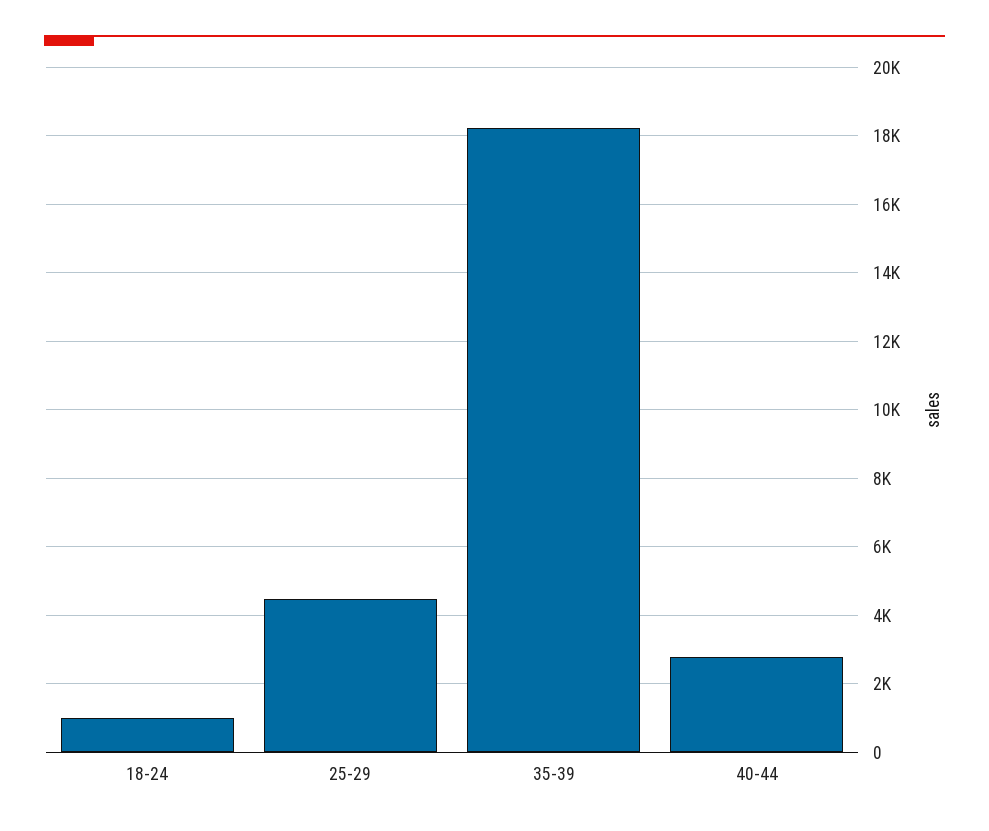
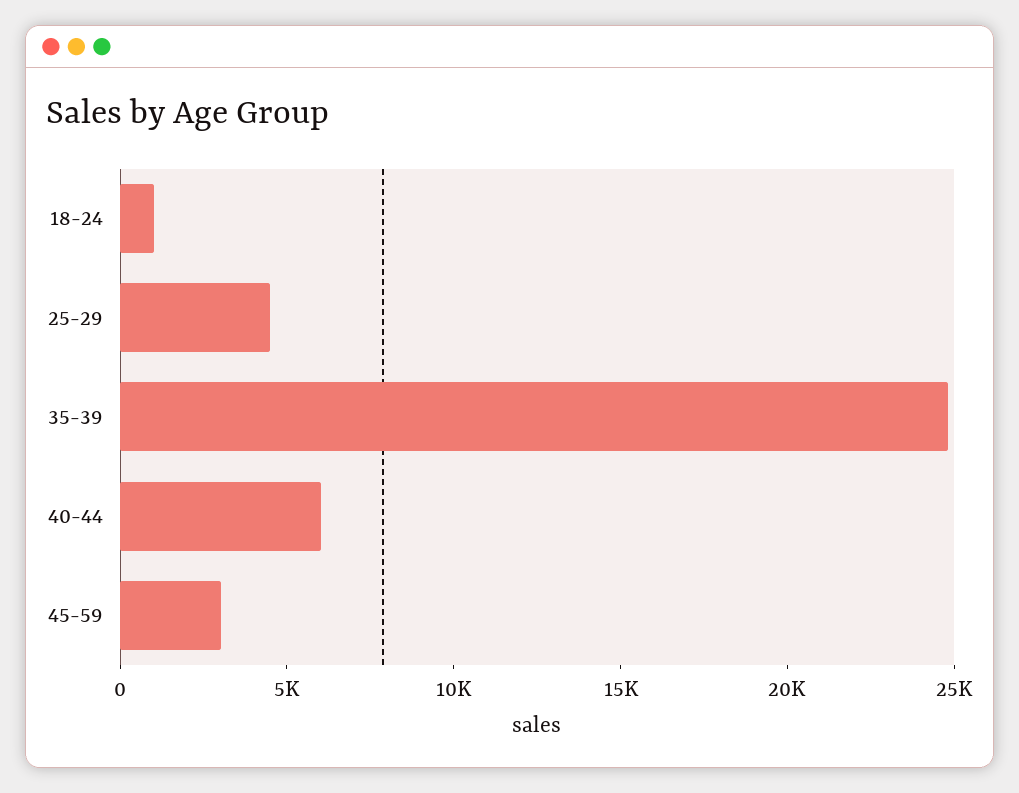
35-39: 18200 -> 25000
40-44: 2800 -> 6000
45-59: none -> 3000

